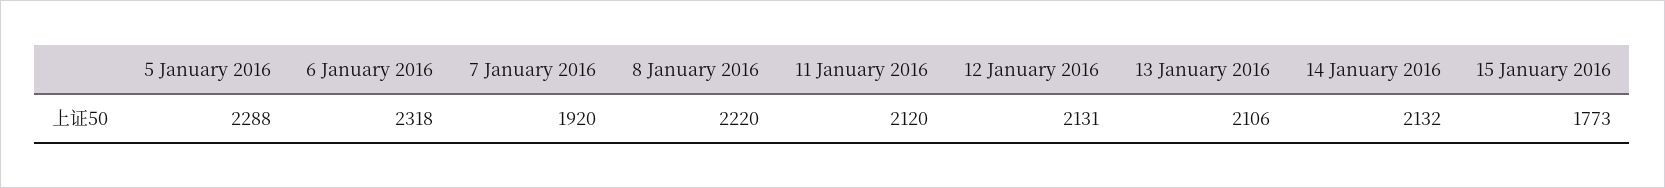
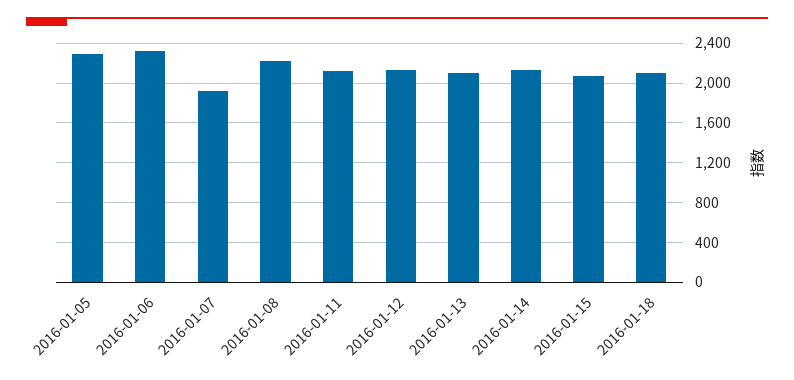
15 January 2016: 1773 -> 2100
2016-01-18: none -> 2100

